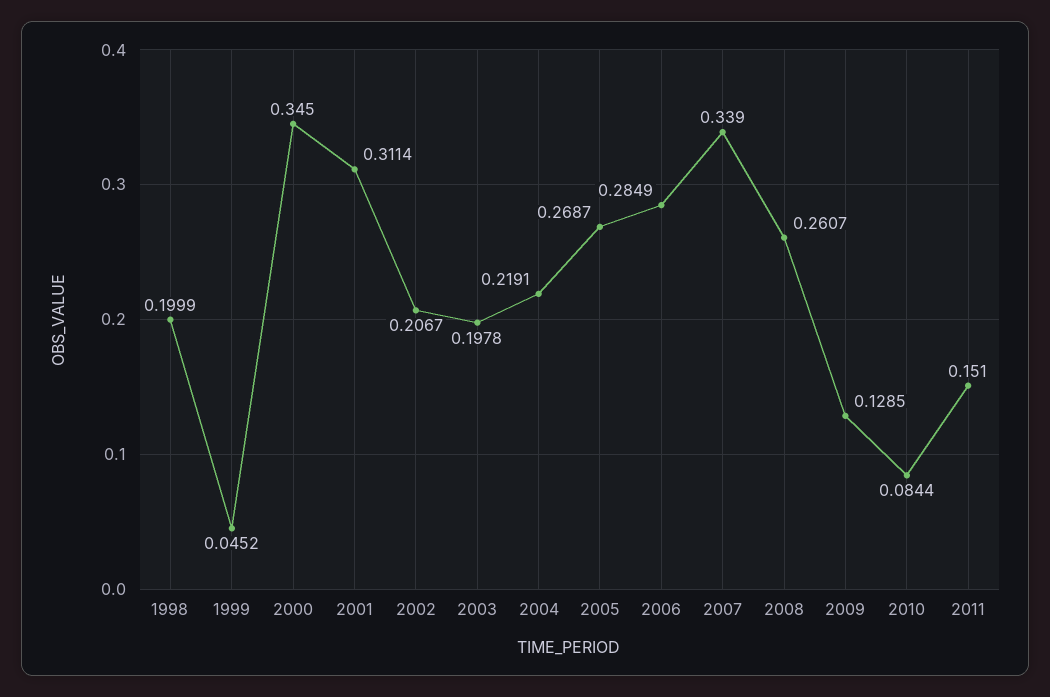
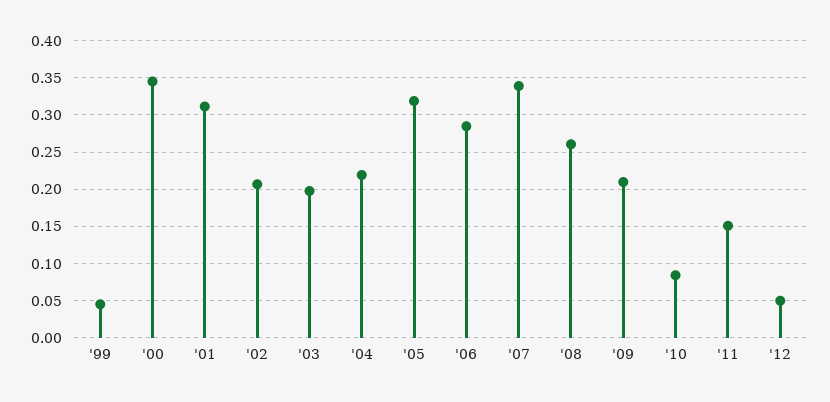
1998: 0.1999 -> none
2005: 0.2687 -> 0.32
2009: 0.1285 -> 0.21
'12: none -> 0.05

